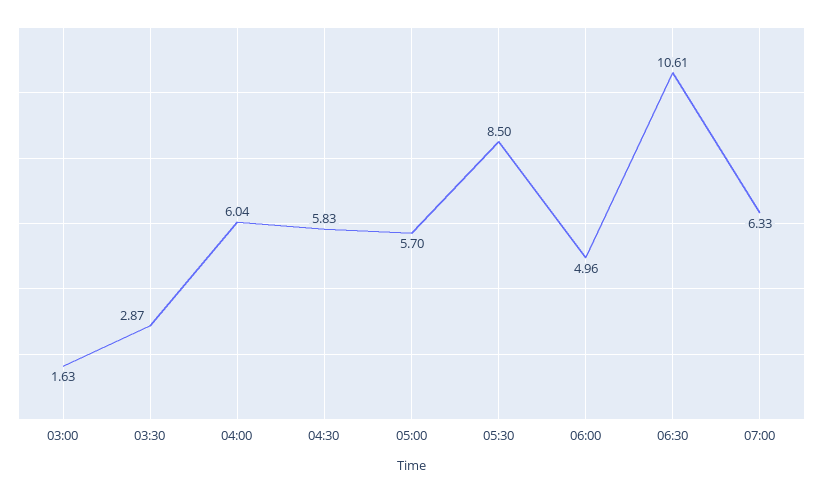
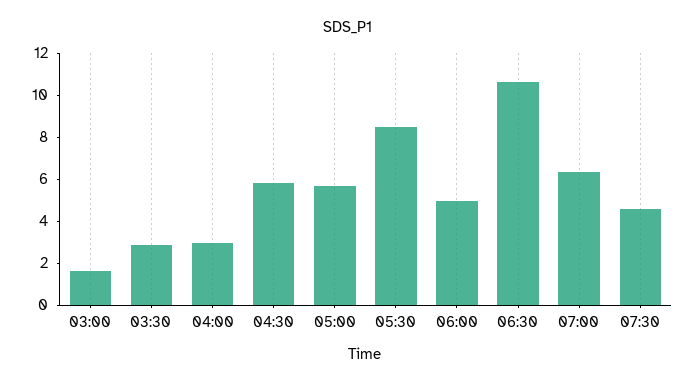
04:00: 6.04 -> 3
07:30: none -> 4.5

